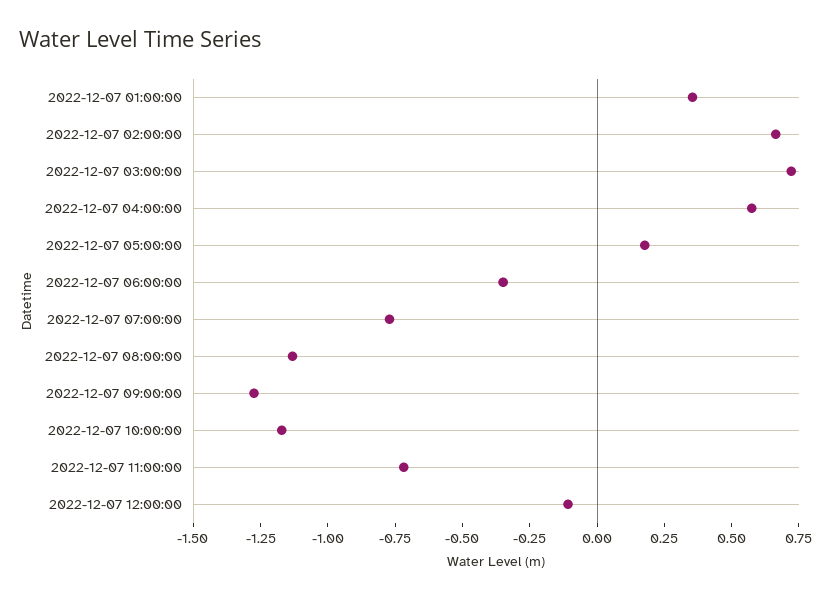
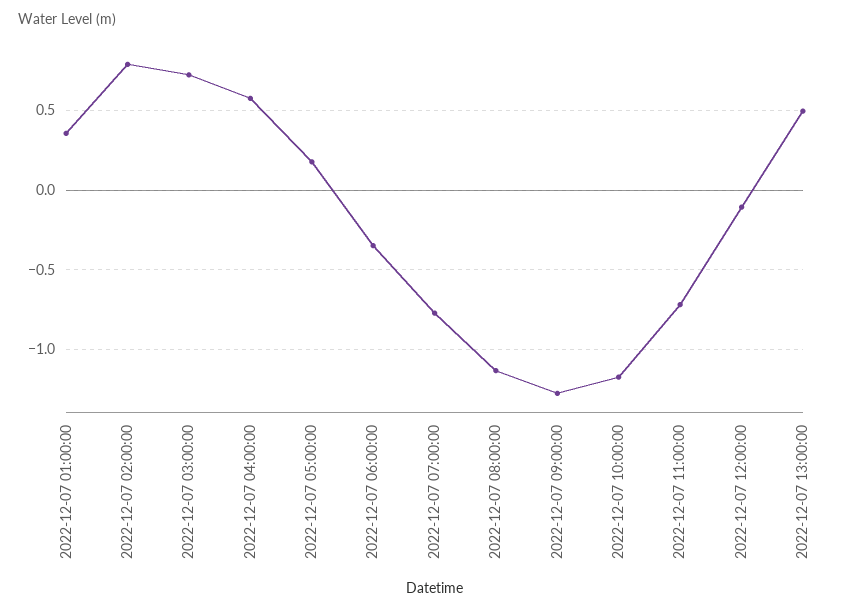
2022-12-07 02:00:00: 0.65 -> 0.8
2022-12-07 13:00:00: none -> 0.5

